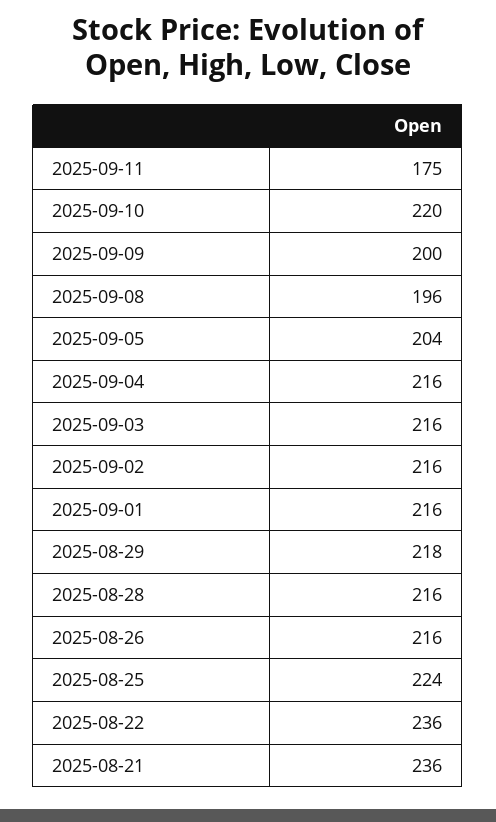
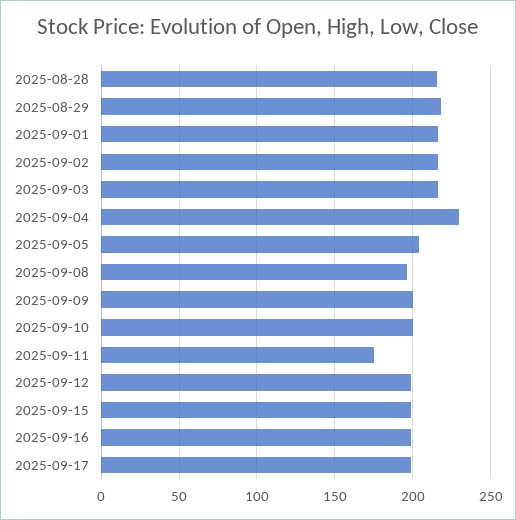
2025-09-10: 220 -> 200
2025-09-04: 216 -> 230
2025-08-26: 216 -> none
2025-08-25: 224 -> none
2025-08-22: 236 -> none
2025-08-21: 236 -> none
2025-09-12: none -> 200
2025-09-15: none -> 200
2025-09-16: none -> 200
2025-09-17: none -> 200

